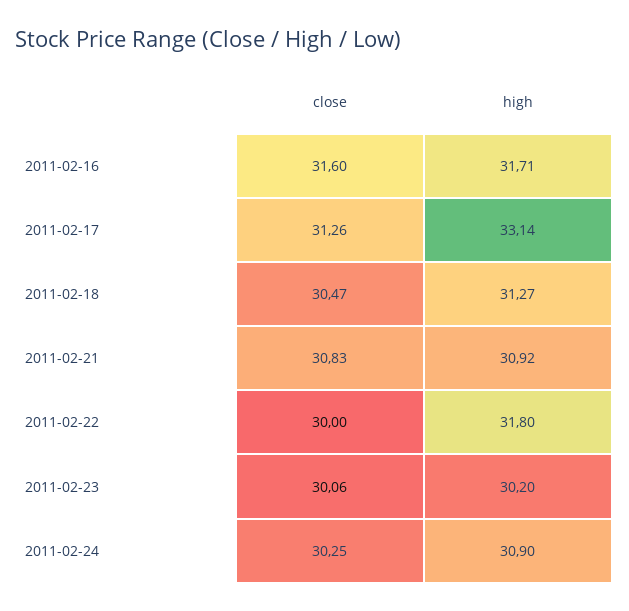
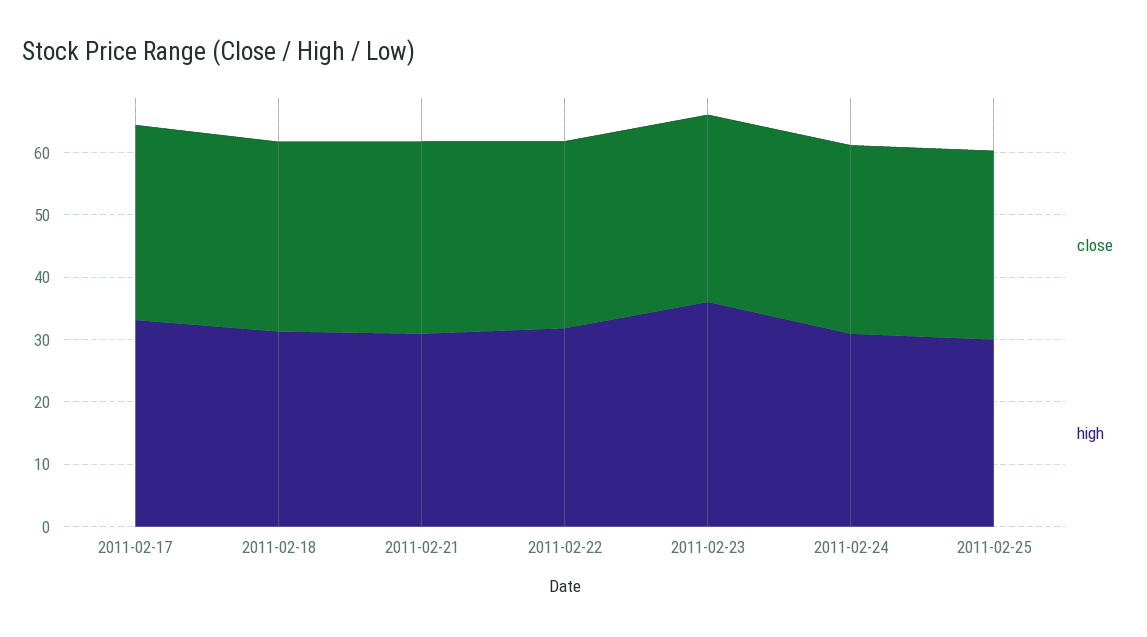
close, 2011-02-16: 31.6 -> none
high, 2011-02-16: 31.71 -> none
high, 2011-02-23: 30.2 -> 36
close, 2011-02-25: none -> 30
high, 2011-02-25: none -> 30

